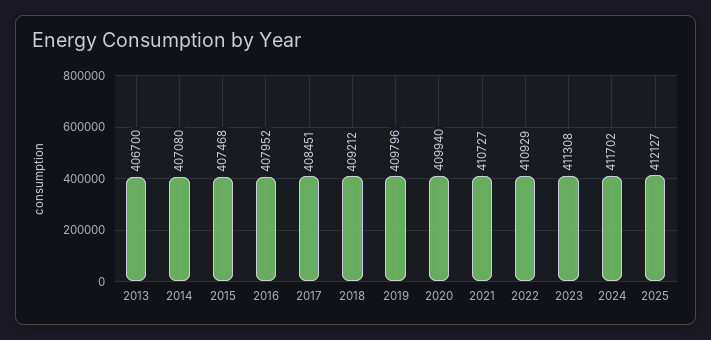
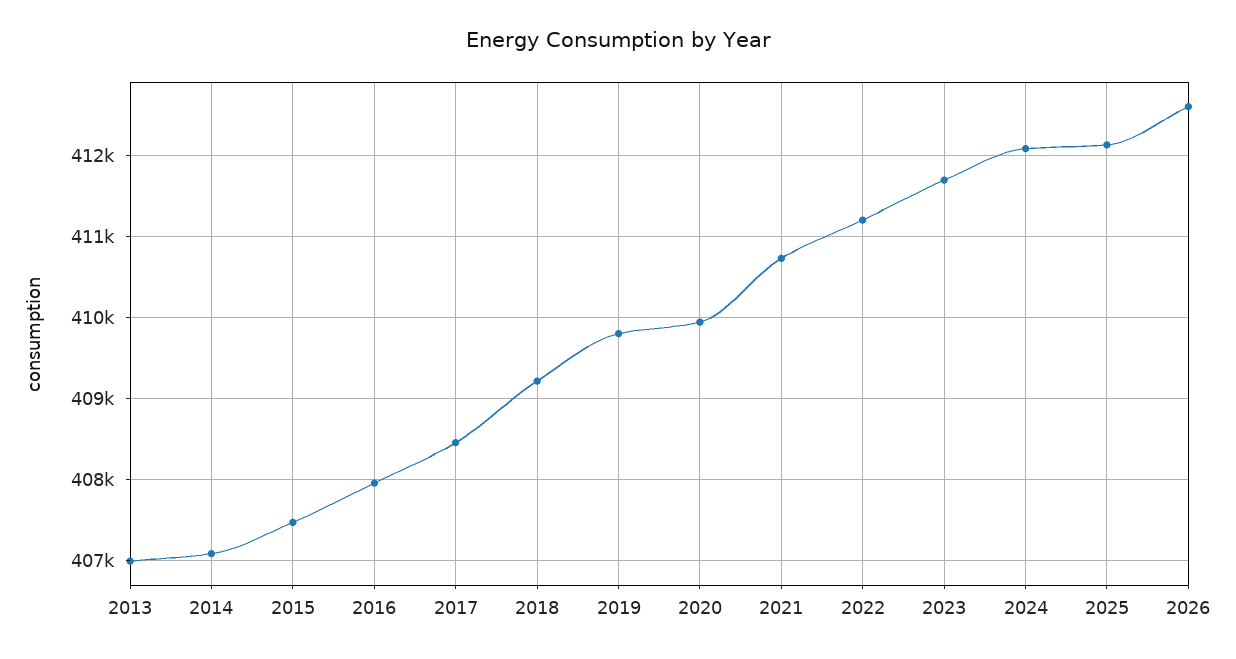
2013: 406700 -> 407000
2022: 410929 -> 411200
2023: 411308 -> 411700
2024: 411702 -> 412100
2026: none -> 412600

